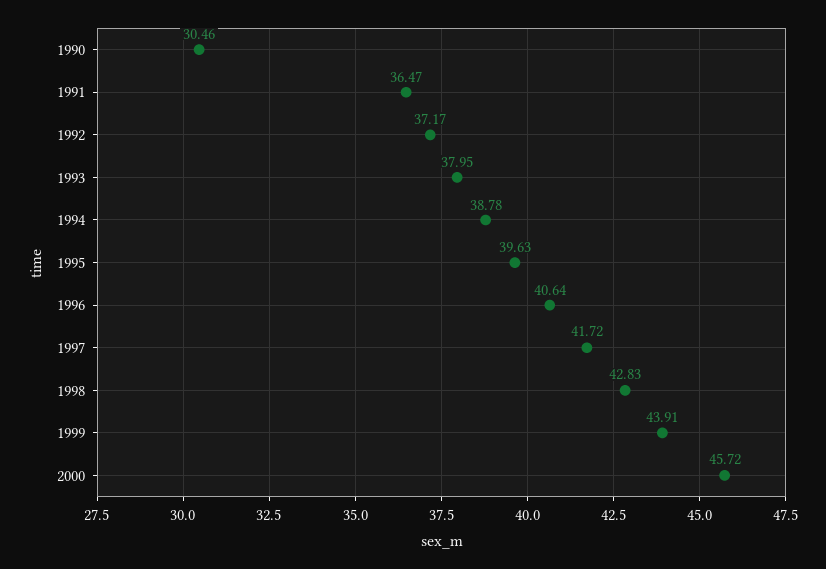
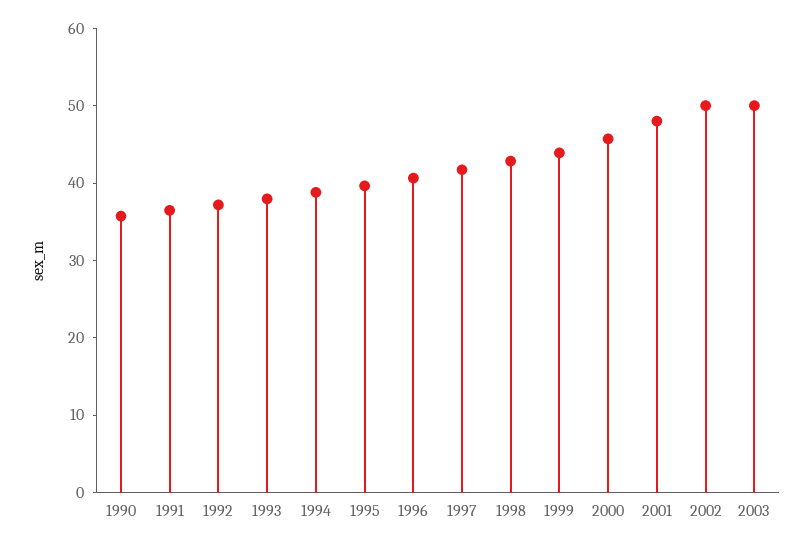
1990: 30.46 -> 36
2001: none -> 48
2002: none -> 50
2003: none -> 50

